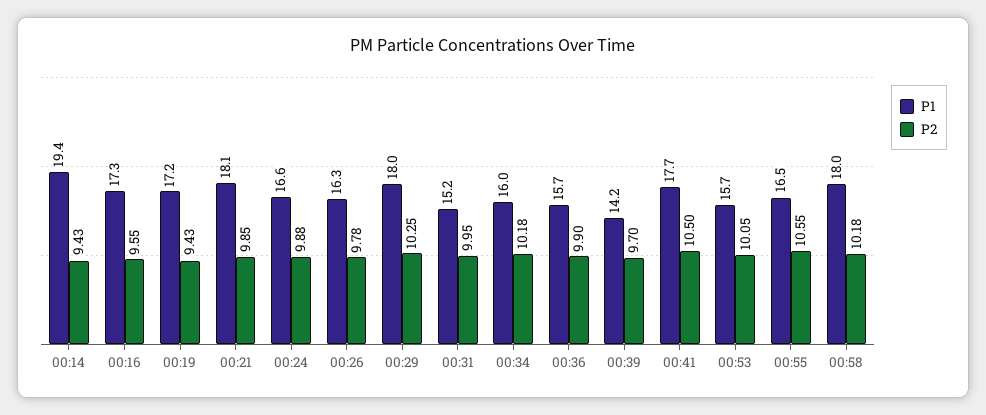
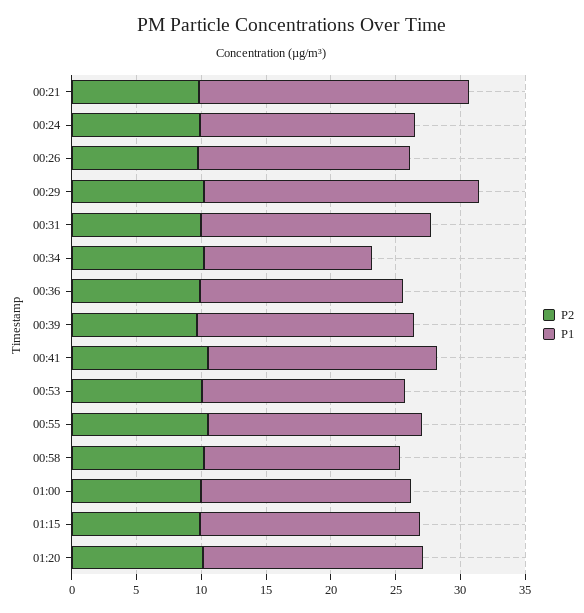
P1, 00:14: 19.4 -> none
P2, 00:14: 9.43 -> none
P1, 00:16: 17.3 -> none
P2, 00:16: 9.55 -> none
P1, 00:19: 17.2 -> none
P2, 00:19: 9.43 -> none
P1, 00:21: 18.1 -> 21
P1, 00:29: 18 -> 21
P1, 00:31: 15.2 -> 18
P1, 00:34: 16 -> 13
P1, 00:39: 14.2 -> 17
P1, 00:58: 18 -> 15
P2, 01:00: none -> 10
P1, 01:00: none -> 16
P2, 01:15: none -> 10
P1, 01:15: none -> 17
P2, 01:20: none -> 10
P1, 01:20: none -> 17

